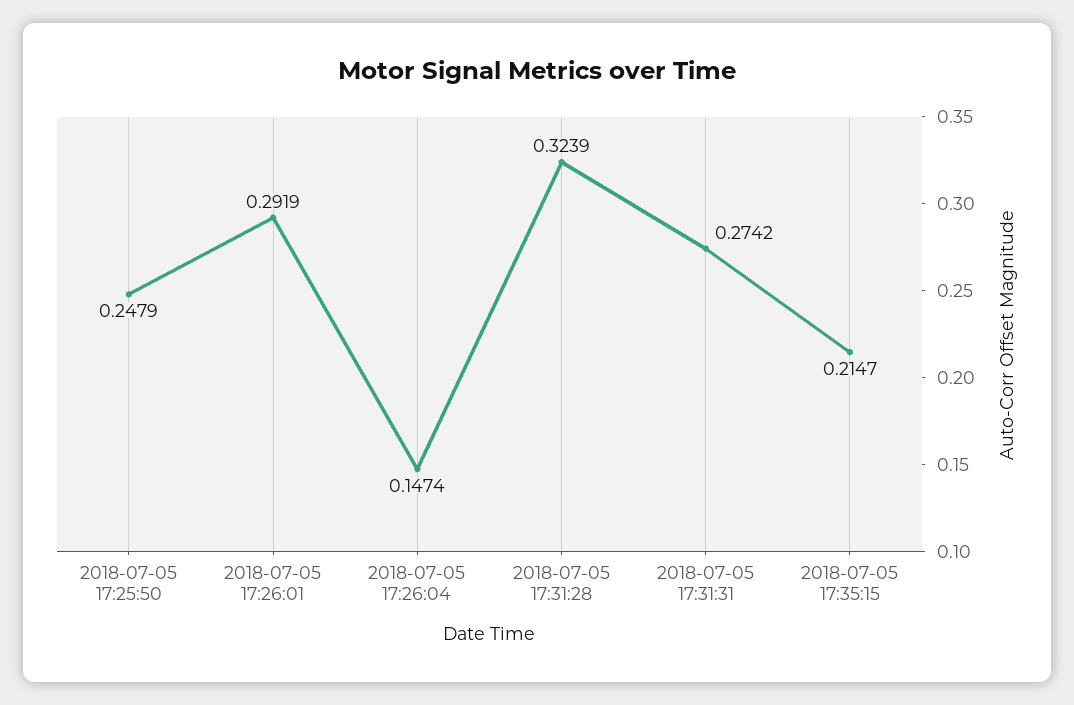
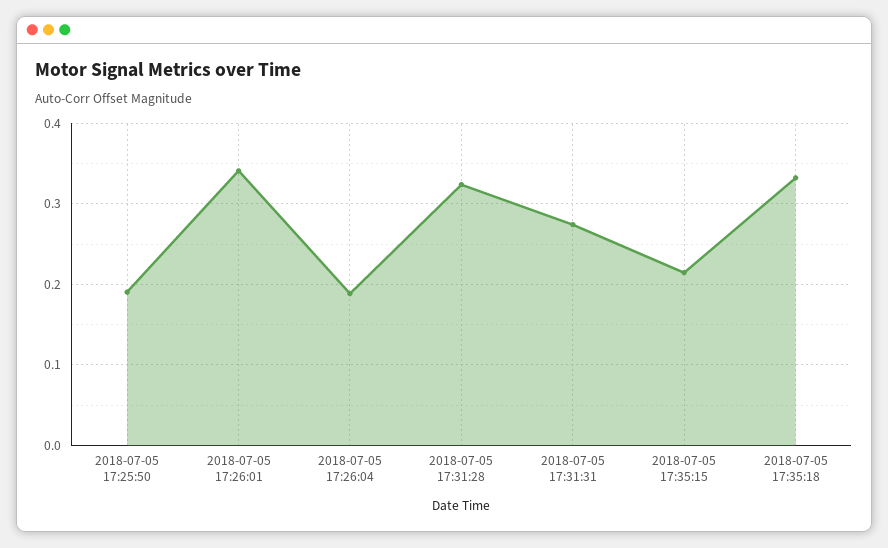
2018-07-05 17:25:50: 0.2479 -> 0.19
2018-07-05 17:26:01: 0.2919 -> 0.34
2018-07-05 17:26:04: 0.1474 -> 0.19
2018-07-05 17:35:18: none -> 0.33

